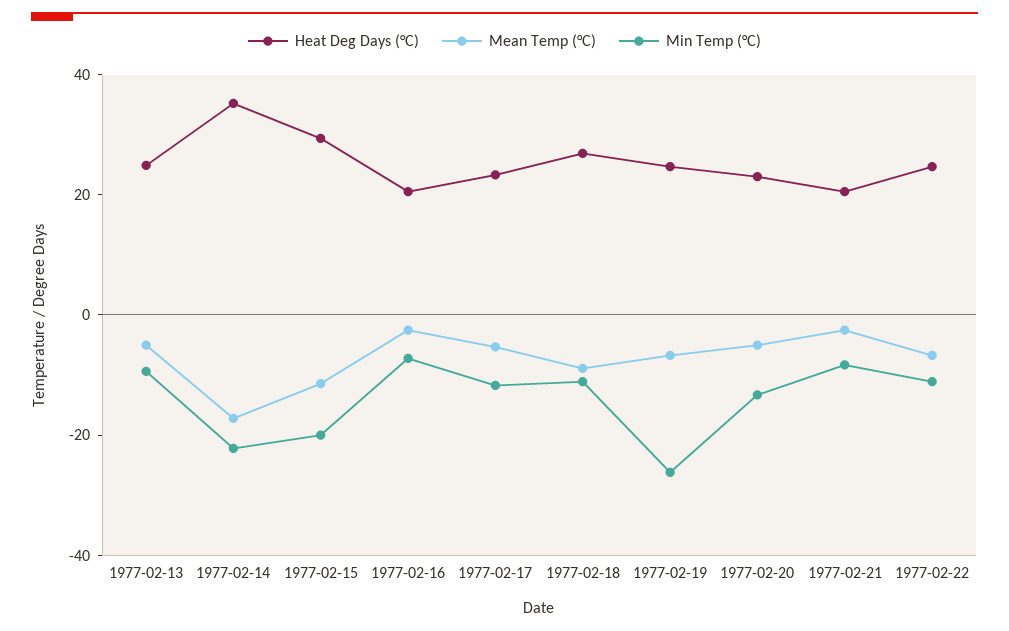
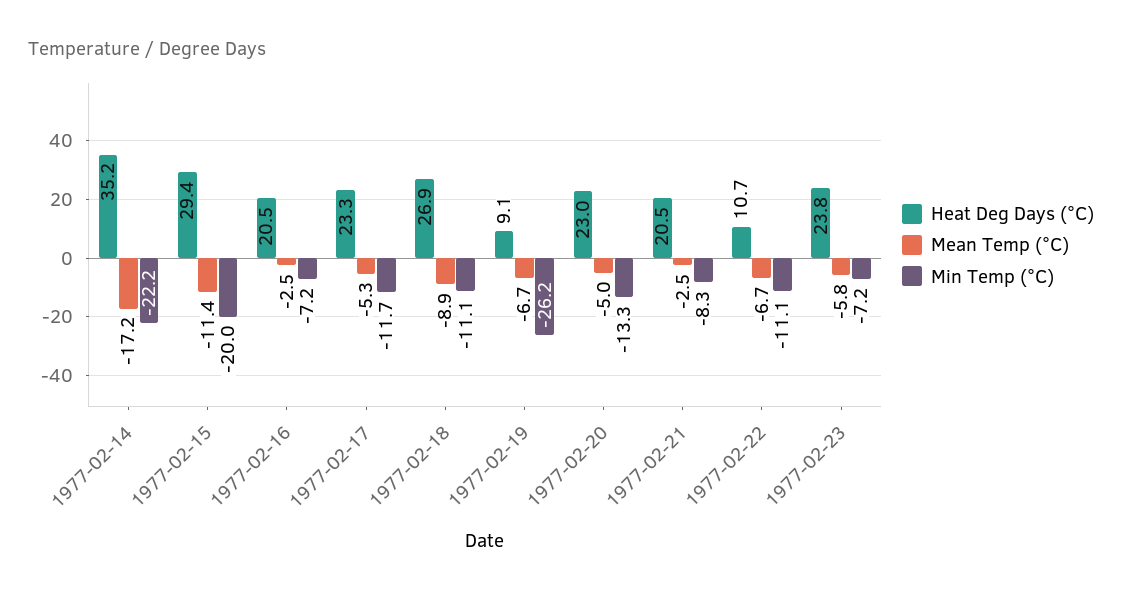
Heat Deg Days (°C), 1977-02-13: 25 -> none
Mean Temp (°C), 1977-02-13: -5 -> none
Min Temp (°C), 1977-02-13: -10 -> none
Heat Deg Days (°C), 1977-02-19: 25 -> 9.1
Heat Deg Days (°C), 1977-02-22: 25 -> 10.7
Heat Deg Days (°C), 1977-02-23: none -> 23.8
Mean Temp (°C), 1977-02-23: none -> -5.8
Min Temp (°C), 1977-02-23: none -> -7.2

